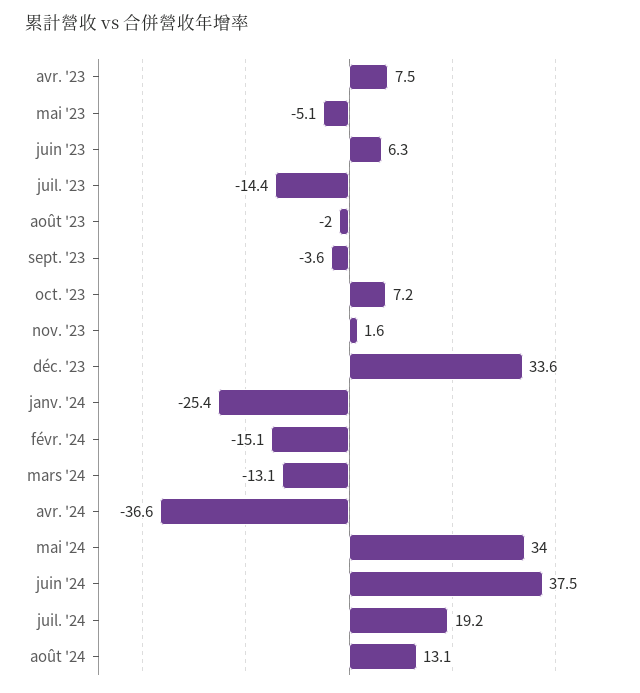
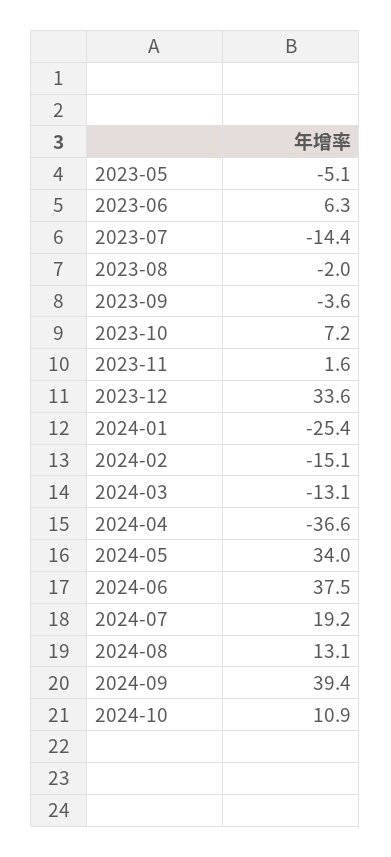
avr. '23: 7.5 -> none
2024-09: none -> 39.4
2024-10: none -> 10.9

